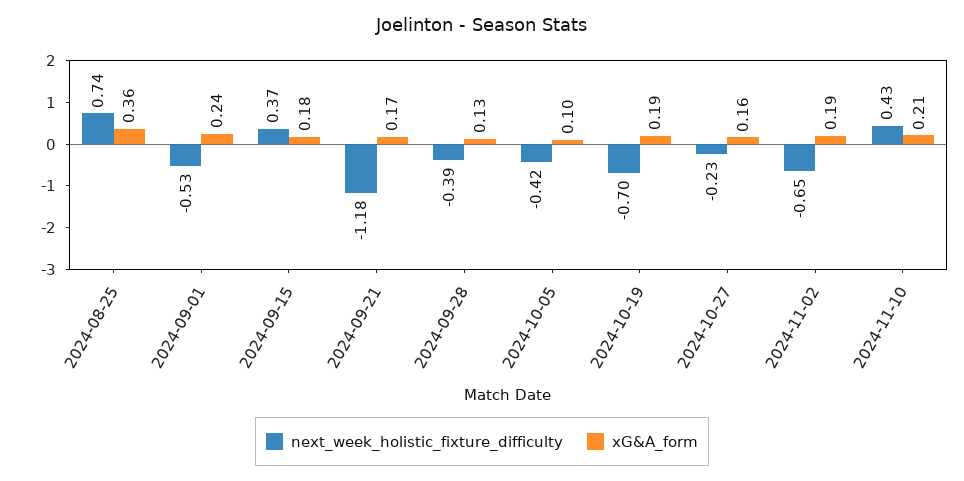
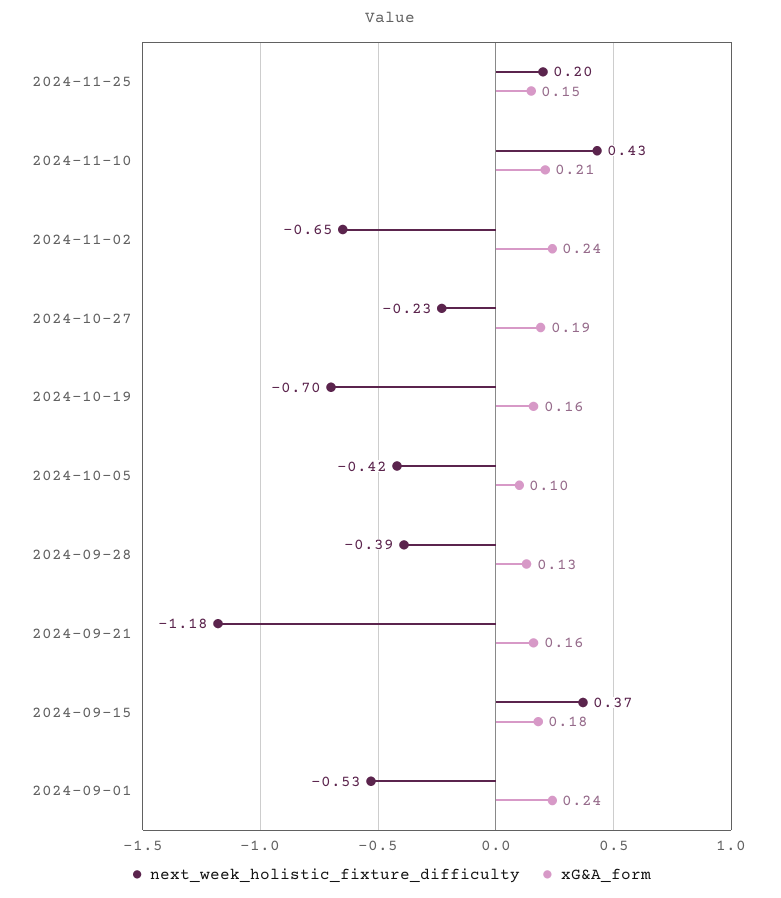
next_week_holistic_fixture_difficulty, 2024-08-25: 0.74 -> none
xG&A_form, 2024-08-25: 0.36 -> none
xG&A_form, 2024-09-21: 0.17 -> 0.16
xG&A_form, 2024-10-19: 0.19 -> 0.16
xG&A_form, 2024-10-27: 0.16 -> 0.19
xG&A_form, 2024-11-02: 0.19 -> 0.24
next_week_holistic_fixture_difficulty, 2024-11-25: none -> 0.2
xG&A_form, 2024-11-25: none -> 0.15

